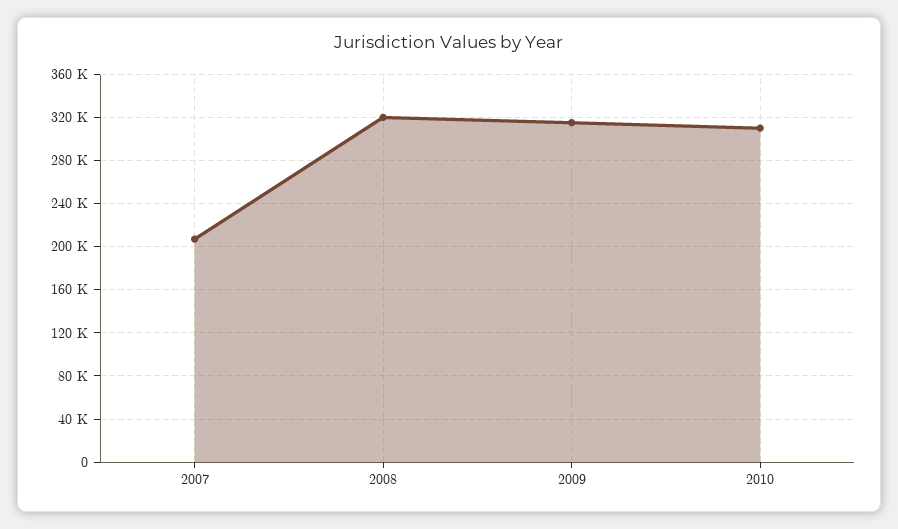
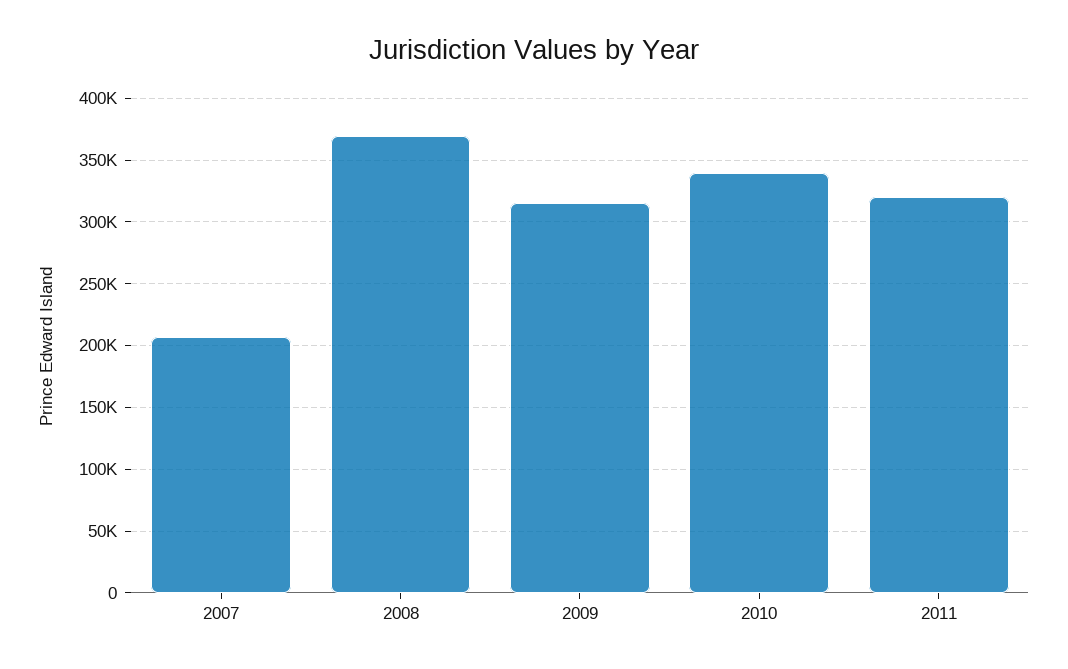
2008: 320000 -> 370000
2010: 310000 -> 340000
2011: none -> 320000

